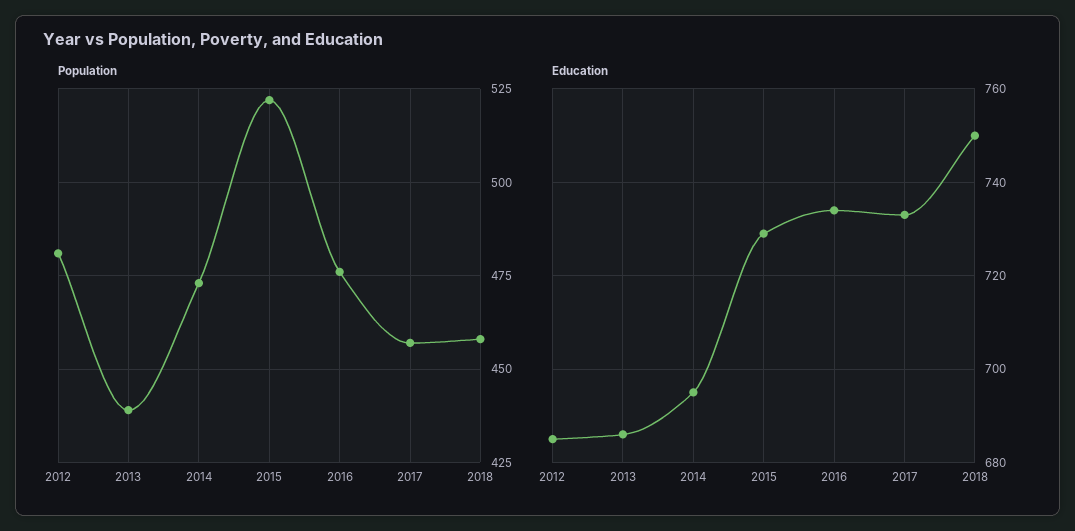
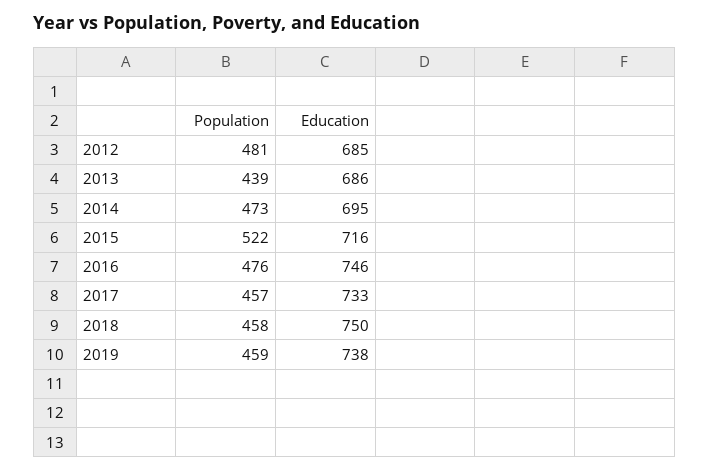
Education, 2015: 730 -> 716
Education, 2016: 735 -> 746
Population, 2019: none -> 459
Education, 2019: none -> 738

